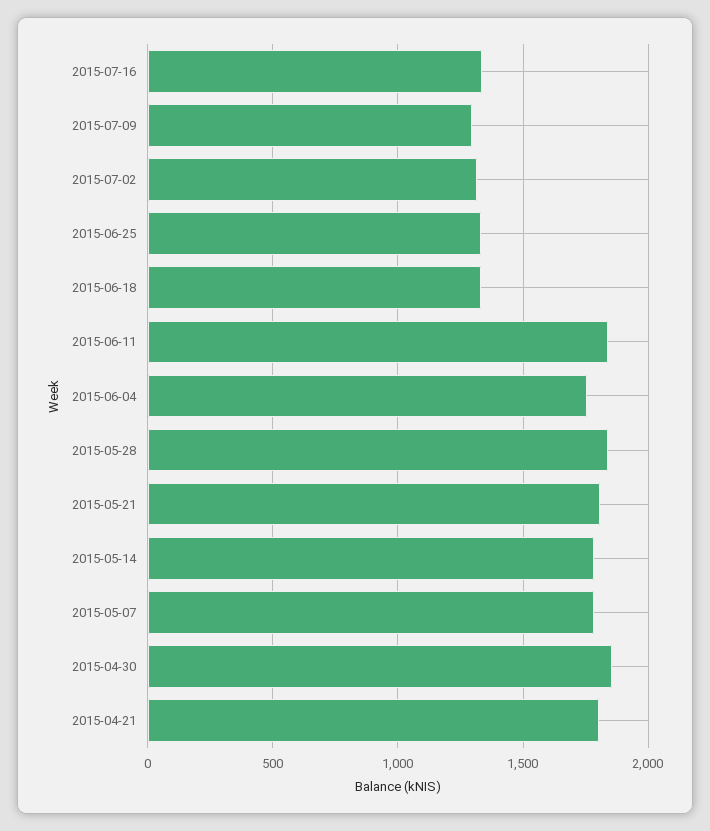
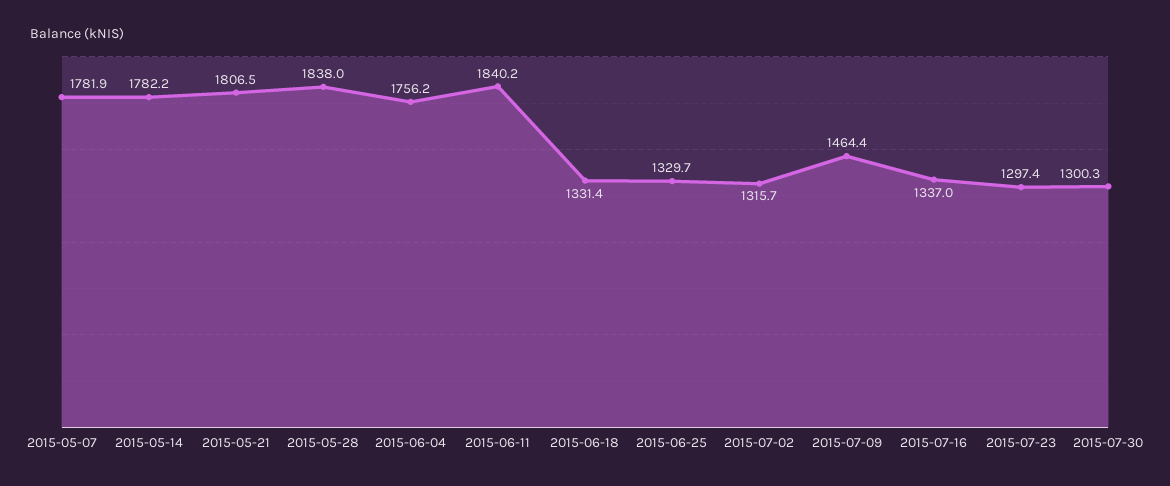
2015-07-09: 1300 -> 1464.4
2015-04-30: 1850 -> none
2015-04-21: 1800 -> none
2015-07-23: none -> 1297.4
2015-07-30: none -> 1300.3

